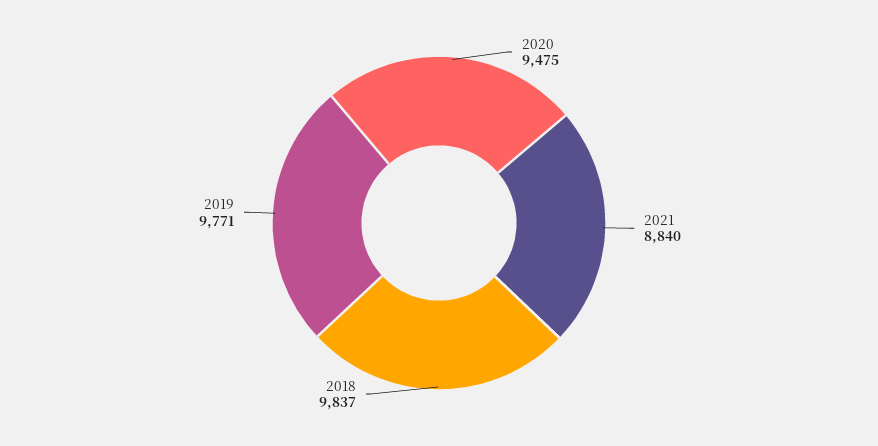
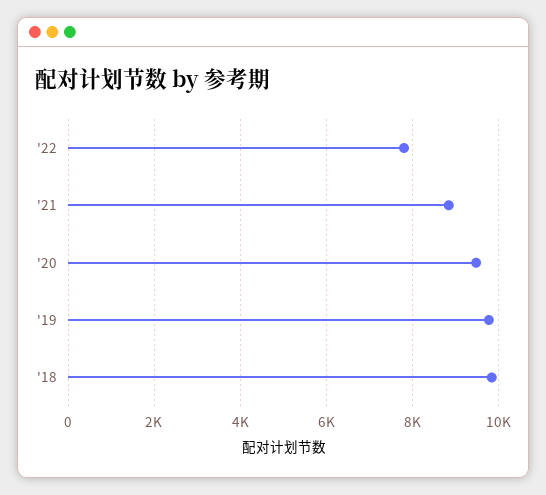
'22: none -> 7800

